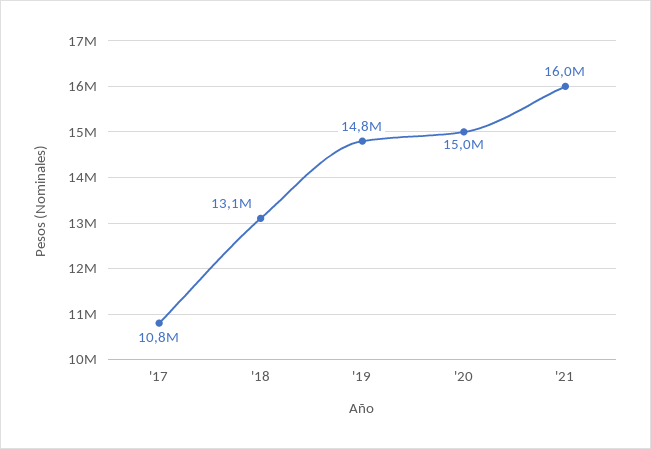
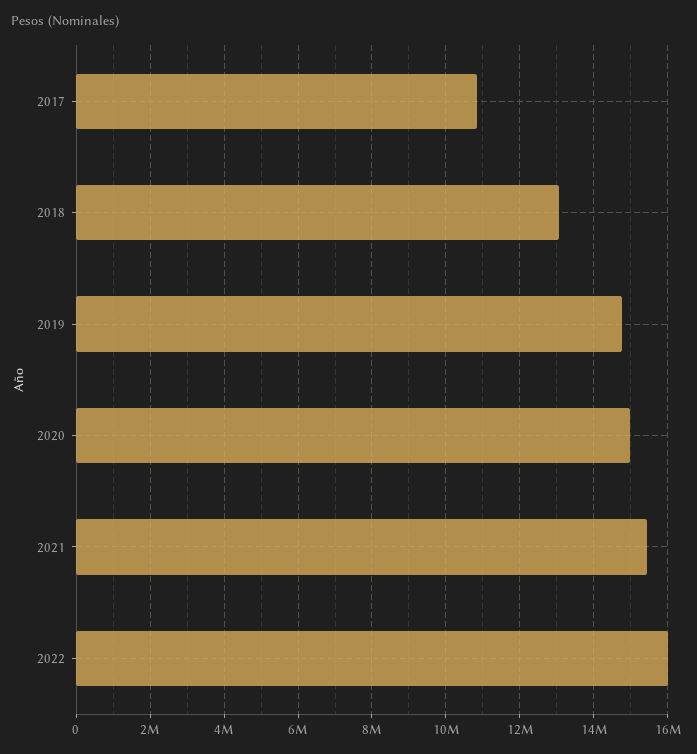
'21: 16000000 -> 15400000
2022: none -> 16000000

